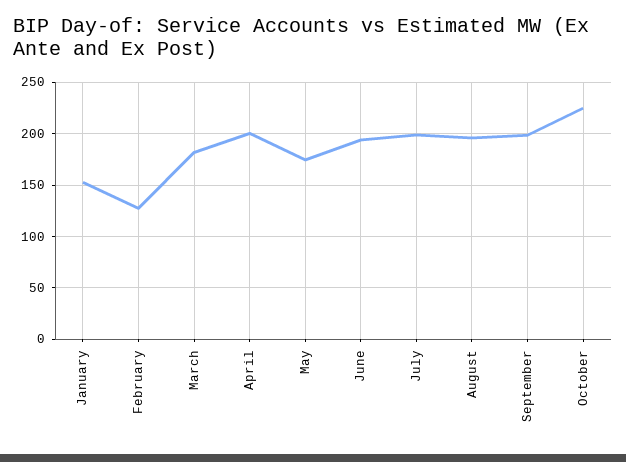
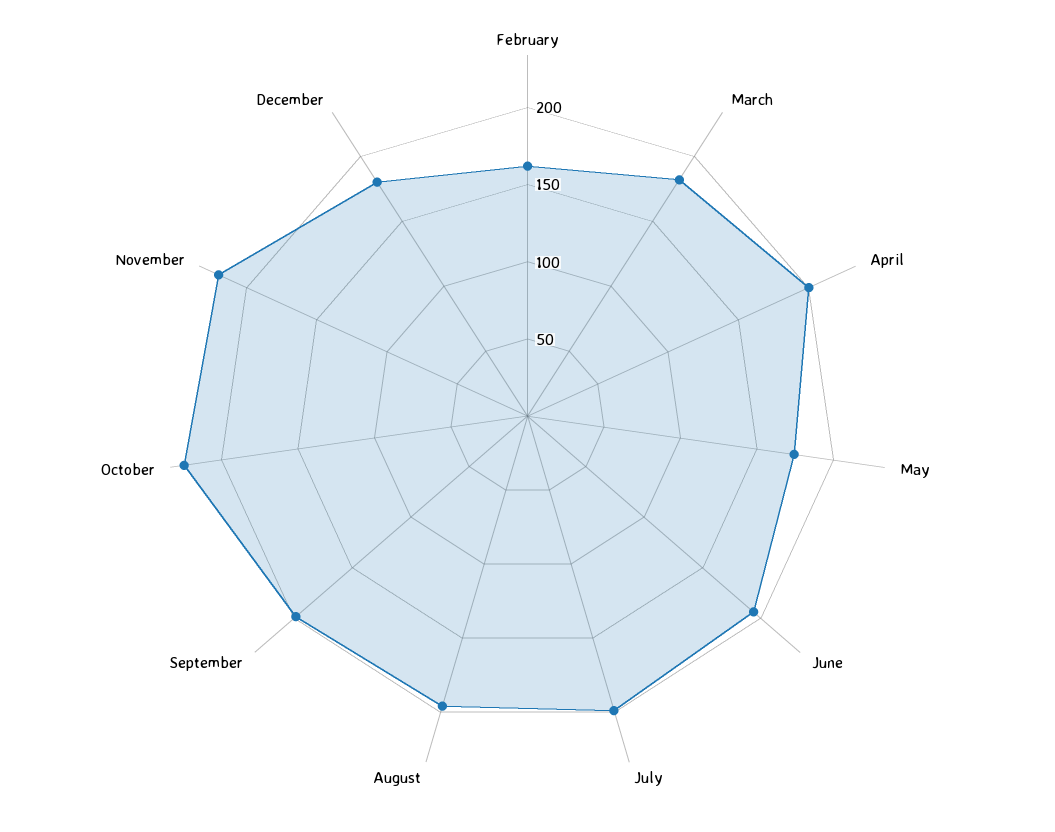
January: 150 -> none
February: 130 -> 160
November: none -> 220
December: none -> 180

